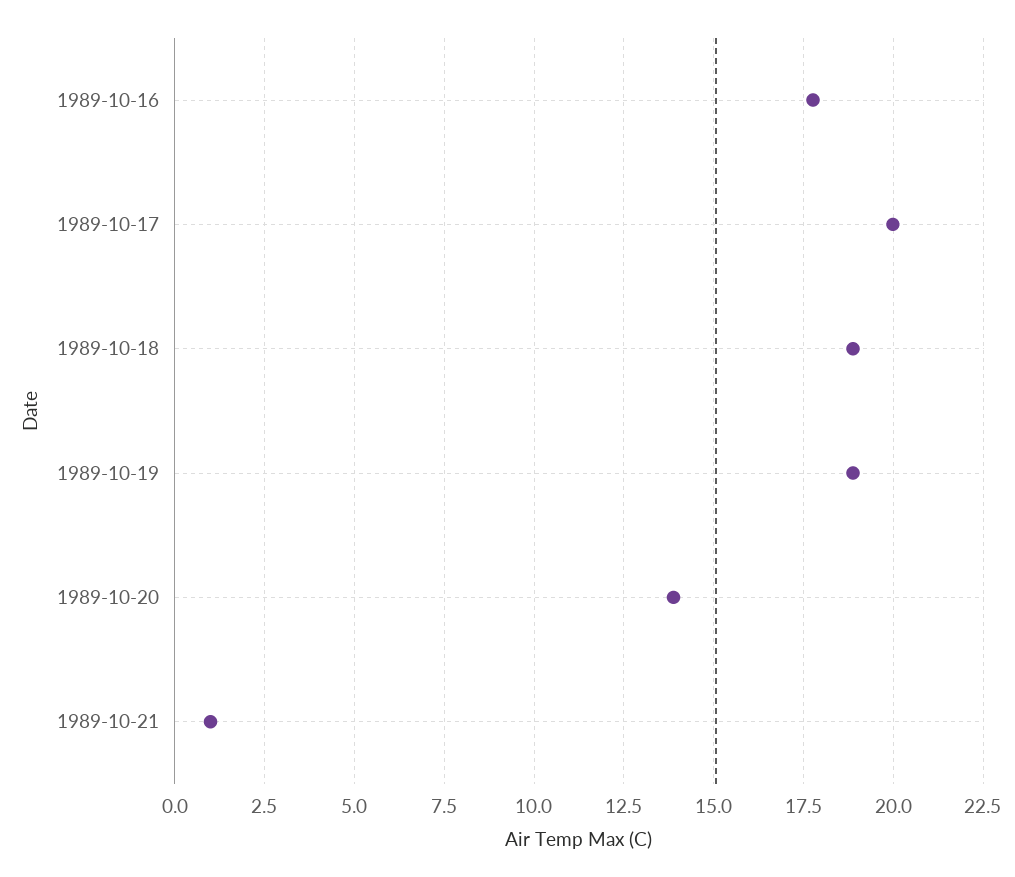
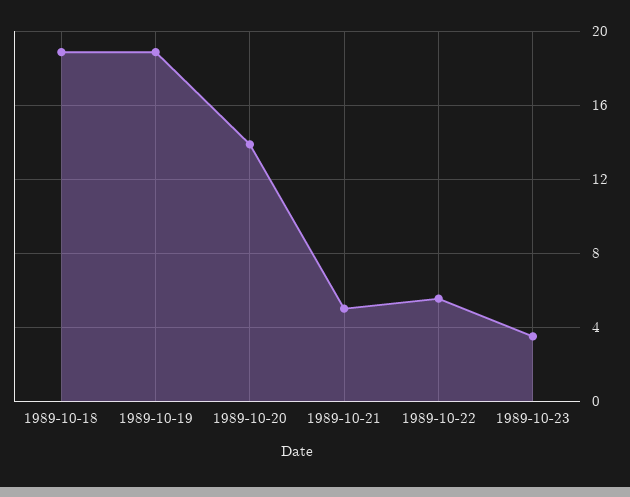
1989-10-16: 17.75 -> none
1989-10-17: 20 -> none
1989-10-21: 1 -> 5
1989-10-22: none -> 5.5
1989-10-23: none -> 3.5

